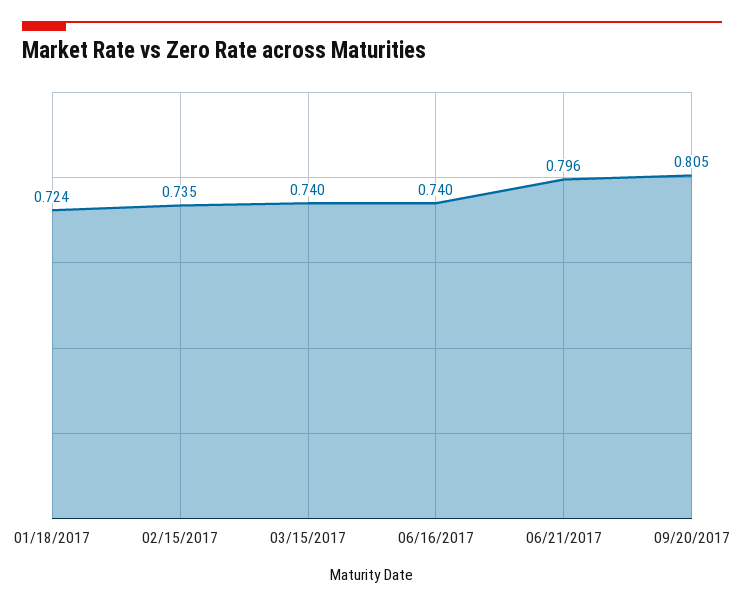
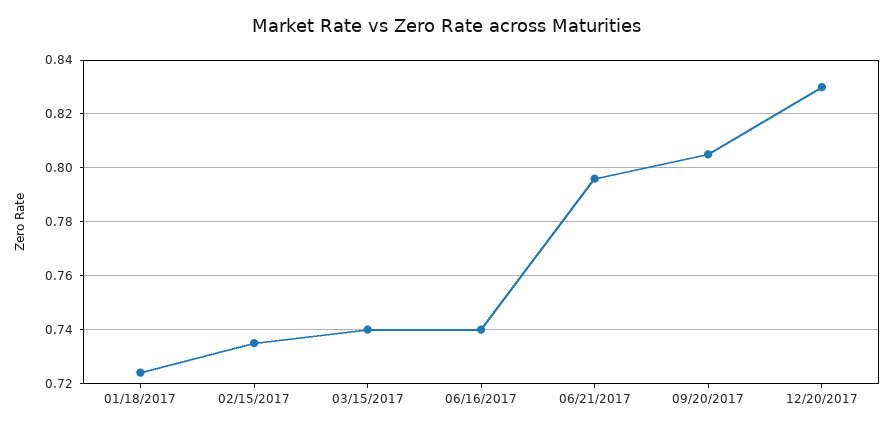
12/20/2017: none -> 0.83

